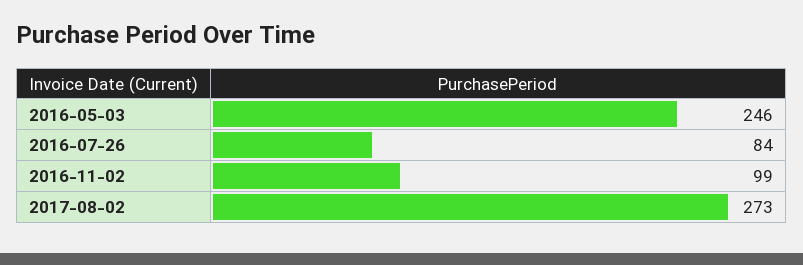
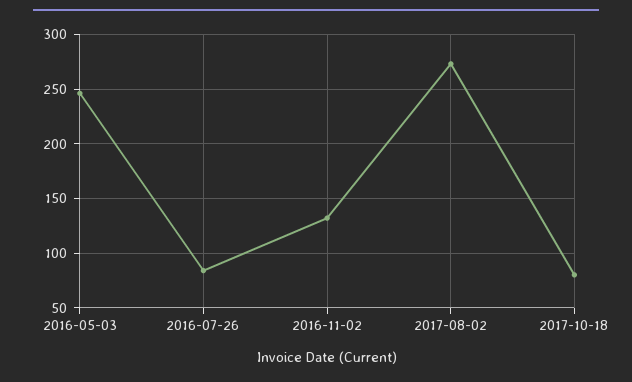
2016-11-02: 99 -> 130
2017-10-18: none -> 80

